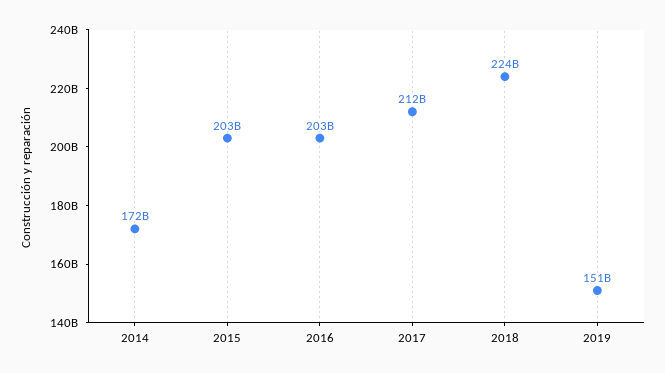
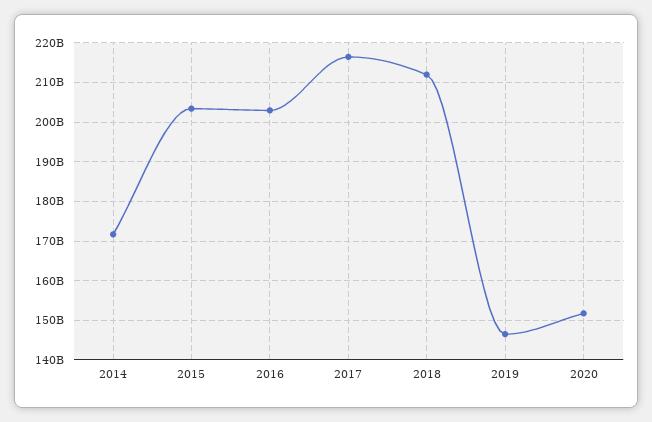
2017: 212000000000 -> 216000000000
2018: 224000000000 -> 212000000000
2019: 151000000000 -> 146000000000
2020: none -> 152000000000

